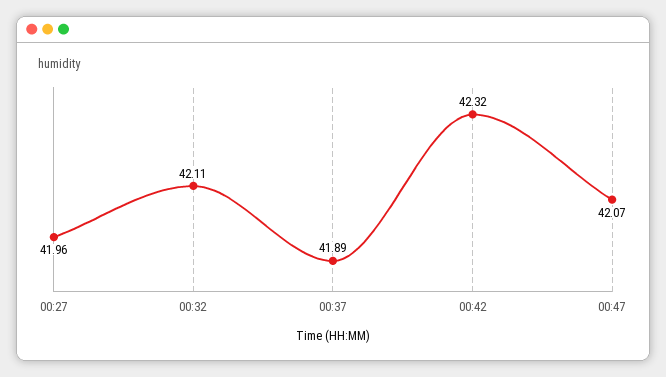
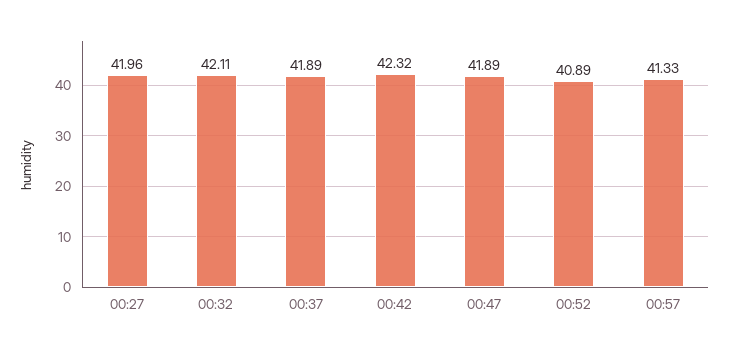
00:47: 42.07 -> 41.89
00:52: none -> 40.89
00:57: none -> 41.33

